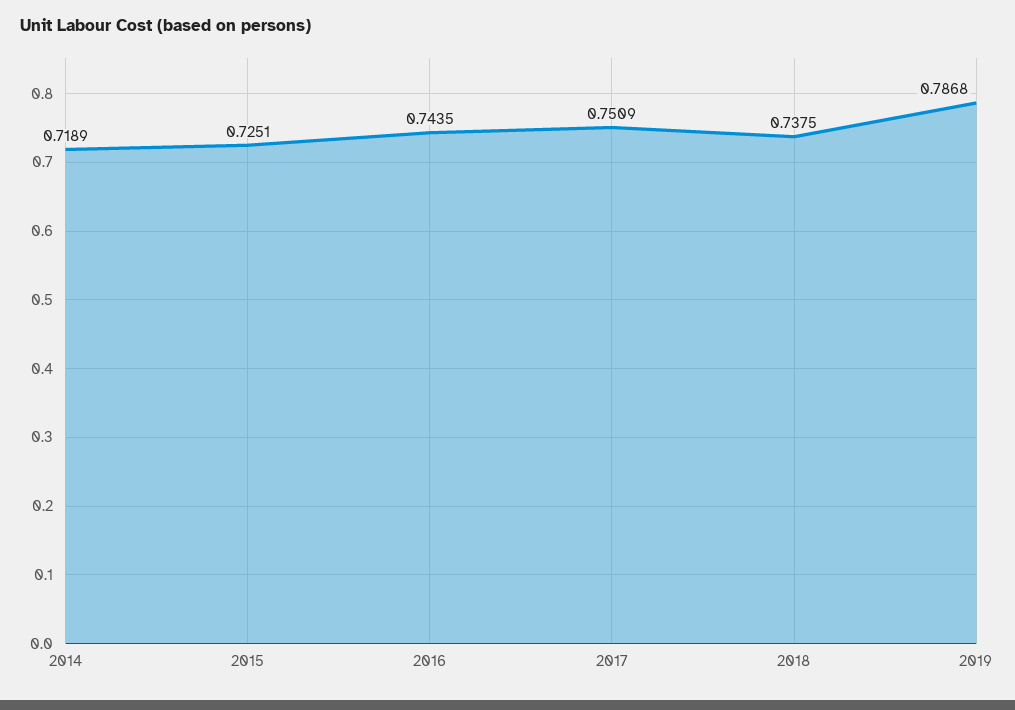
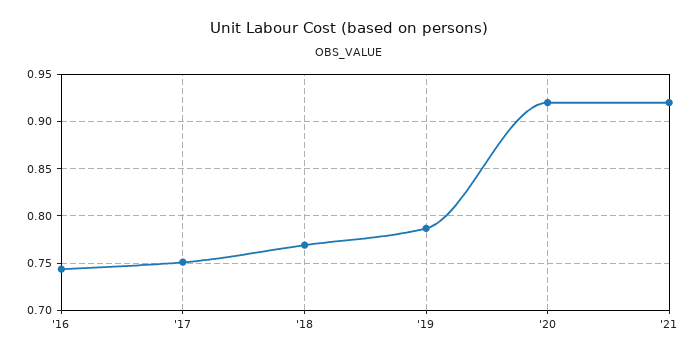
2014: 0.7189 -> none
2015: 0.7251 -> none
2018: 0.7375 -> 0.77
'20: none -> 0.92
'21: none -> 0.92

